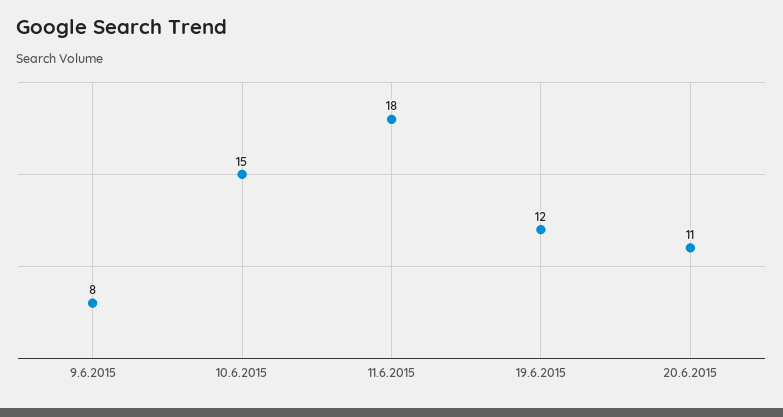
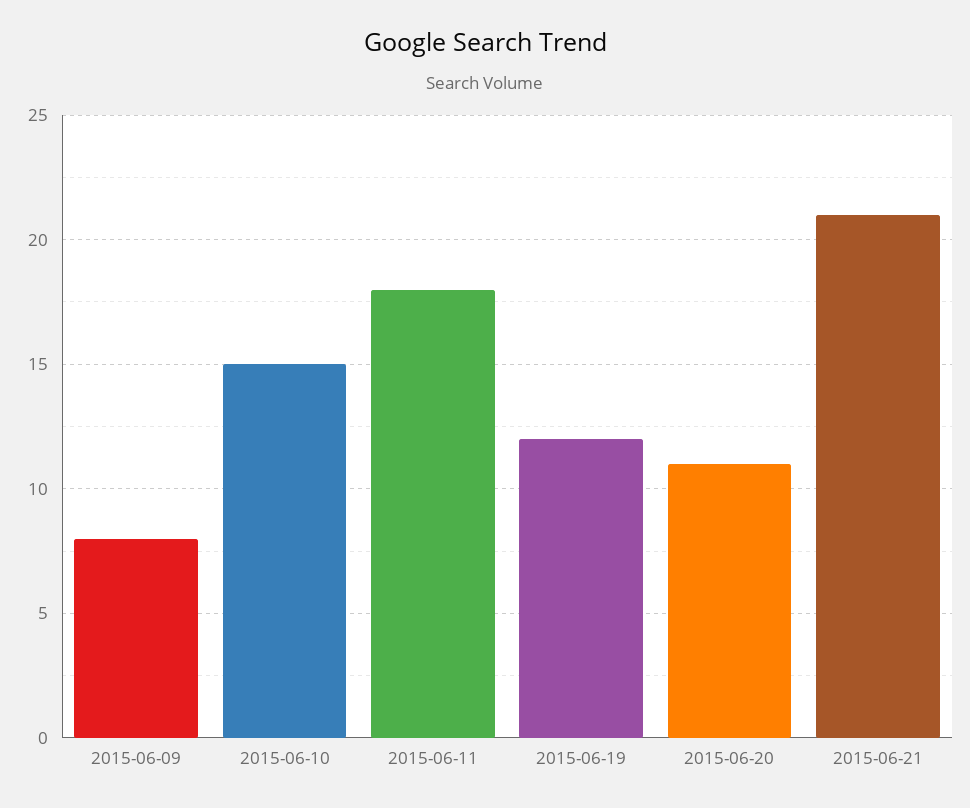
2015-06-21: none -> 21

